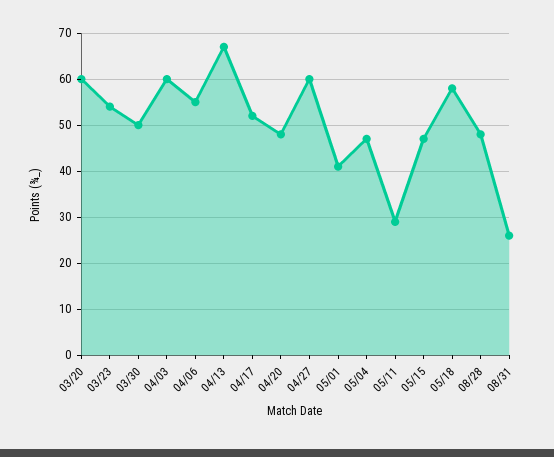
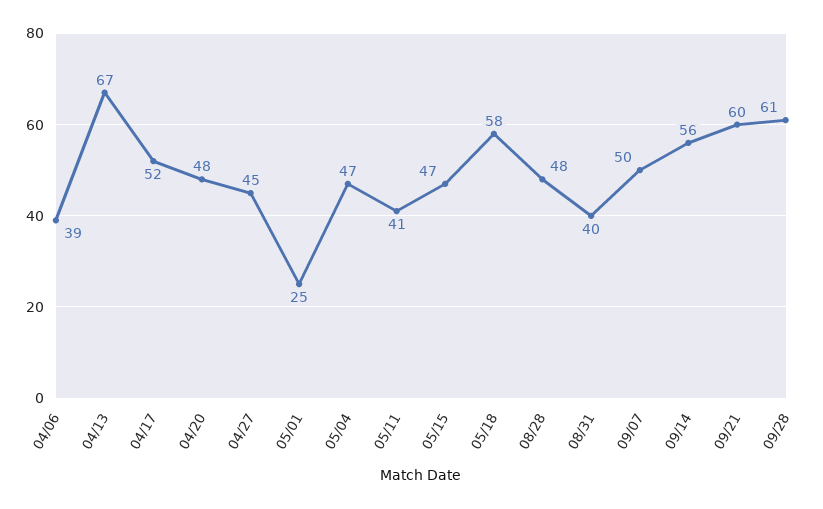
03/20: 60 -> none
03/23: 55 -> none
03/30: 50 -> none
04/03: 60 -> none
04/06: 55 -> 39
04/27: 60 -> 45
05/01: 40 -> 25
05/11: 30 -> 41
08/31: 25 -> 40
09/07: none -> 50
09/14: none -> 56
09/21: none -> 60
09/28: none -> 61

